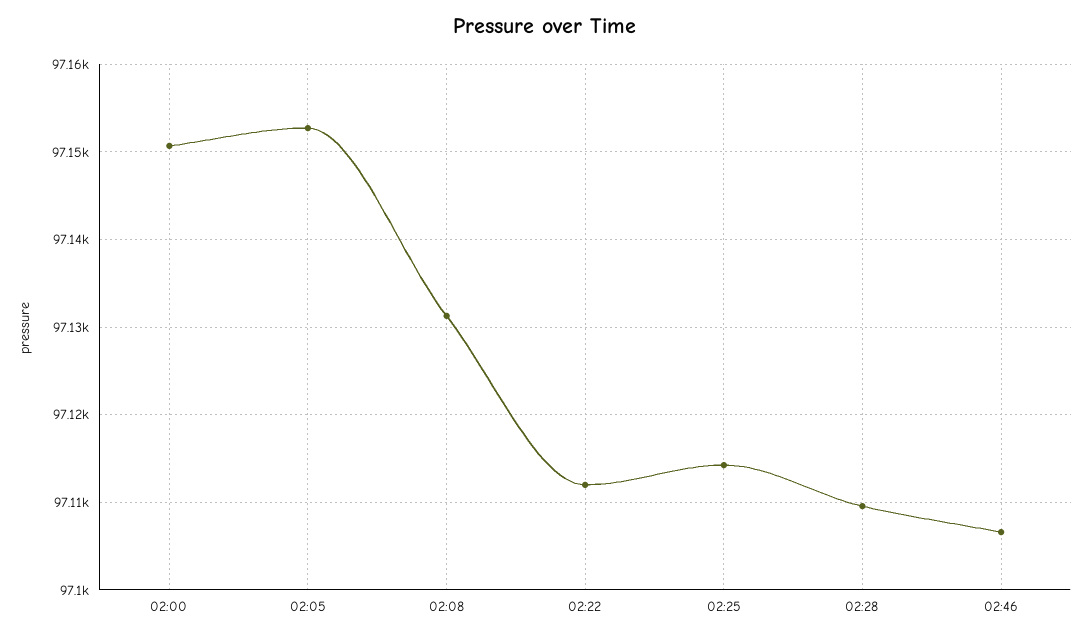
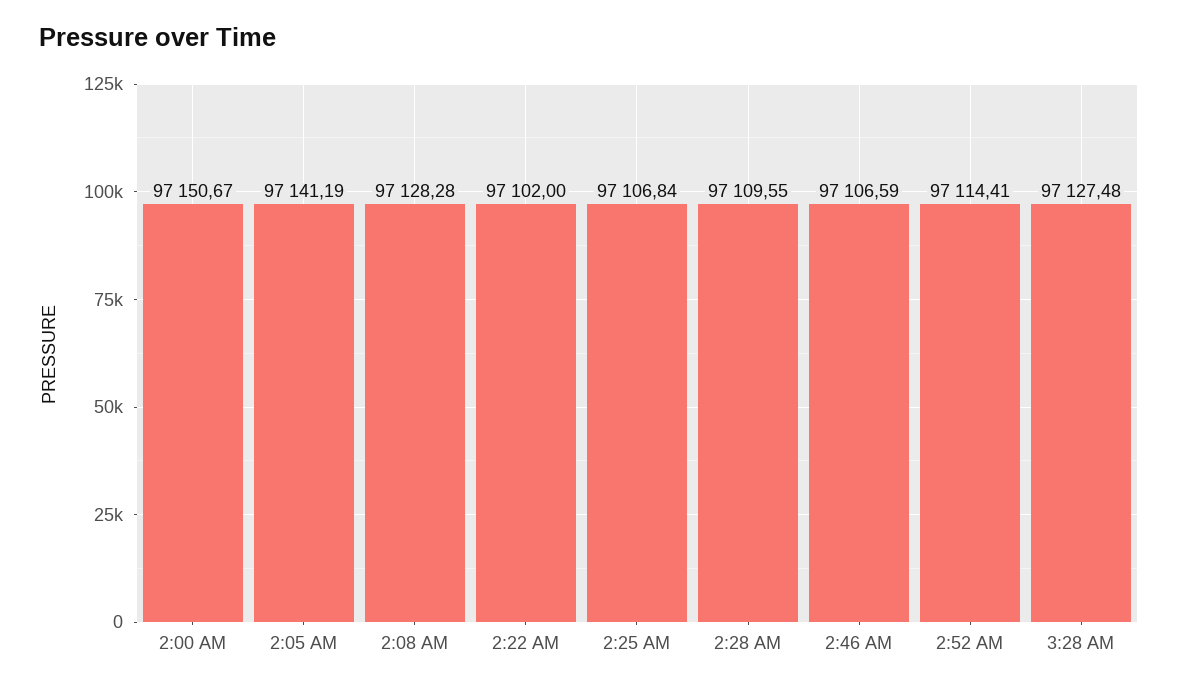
02:05: 97153 -> 97141.19
02:08: 97131 -> 97128.28
02:22: 97112 -> 97102
02:25: 97114 -> 97106.84
2:52 AM: none -> 97114.41
3:28 AM: none -> 97127.48

